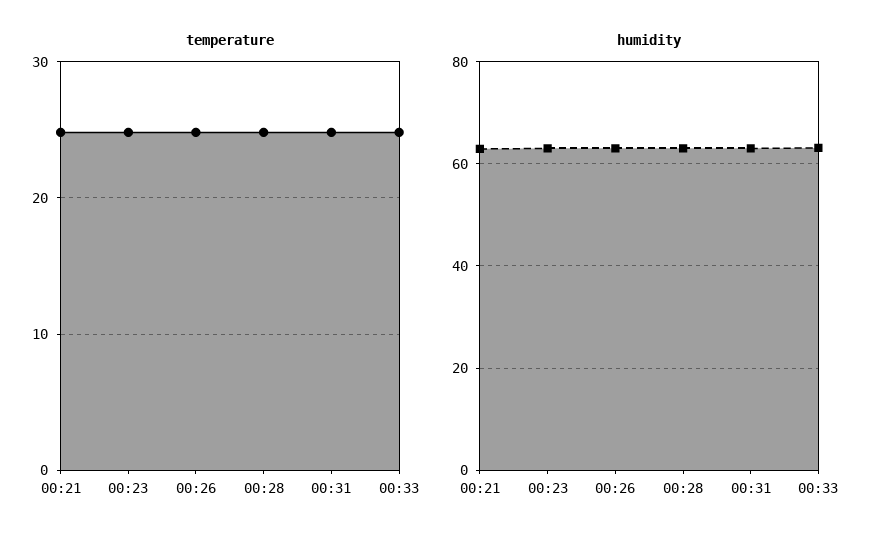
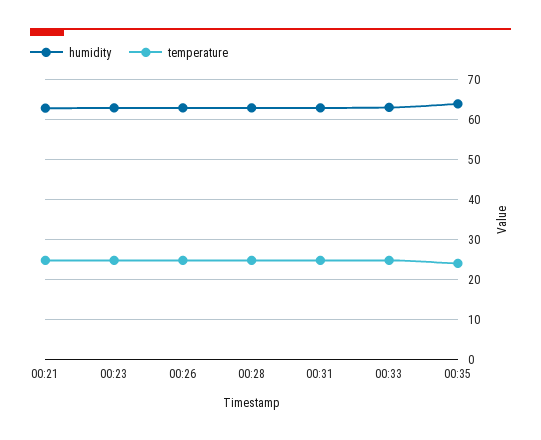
humidity, 00:35: none -> 64
temperature, 00:35: none -> 24

